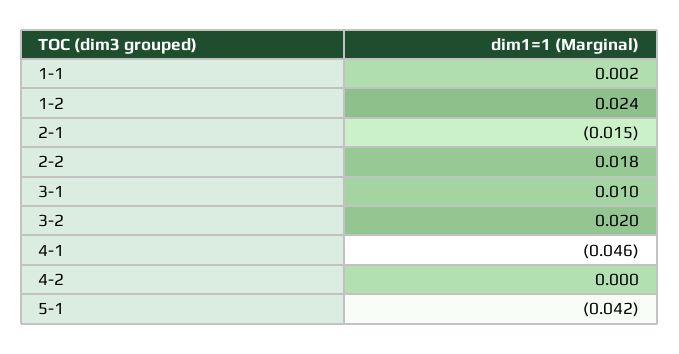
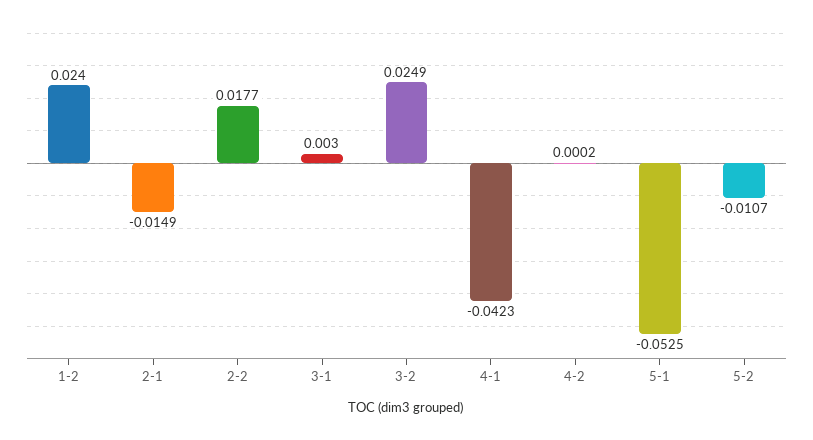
1-1: 0.002 -> none
3-1: 0.01 -> 0.003
3-2: 0.02 -> 0.0249
4-1: -0.046 -> -0.0423
5-1: -0.042 -> -0.0525
5-2: none -> -0.0107

